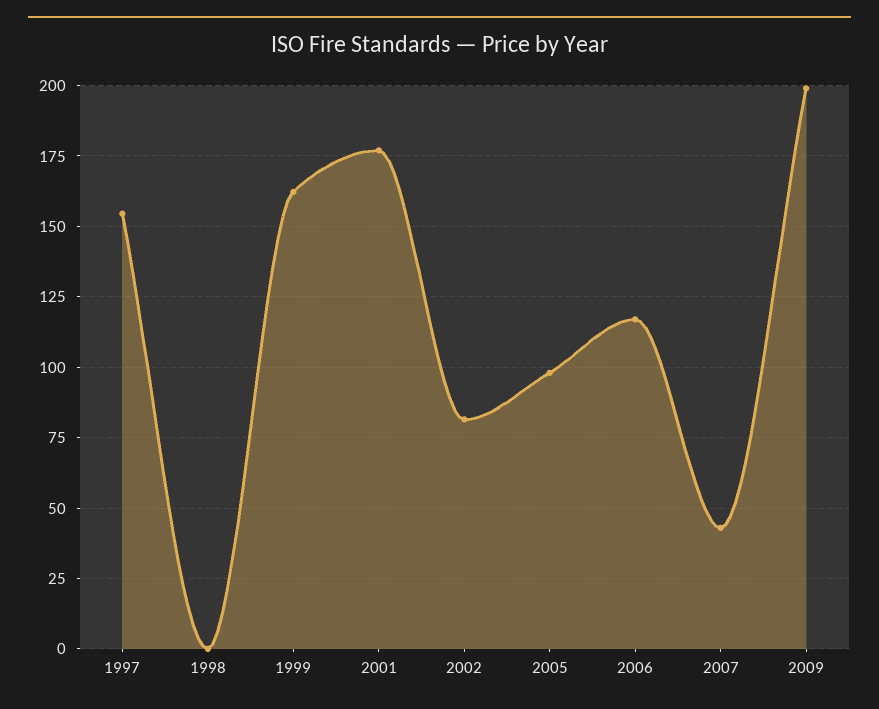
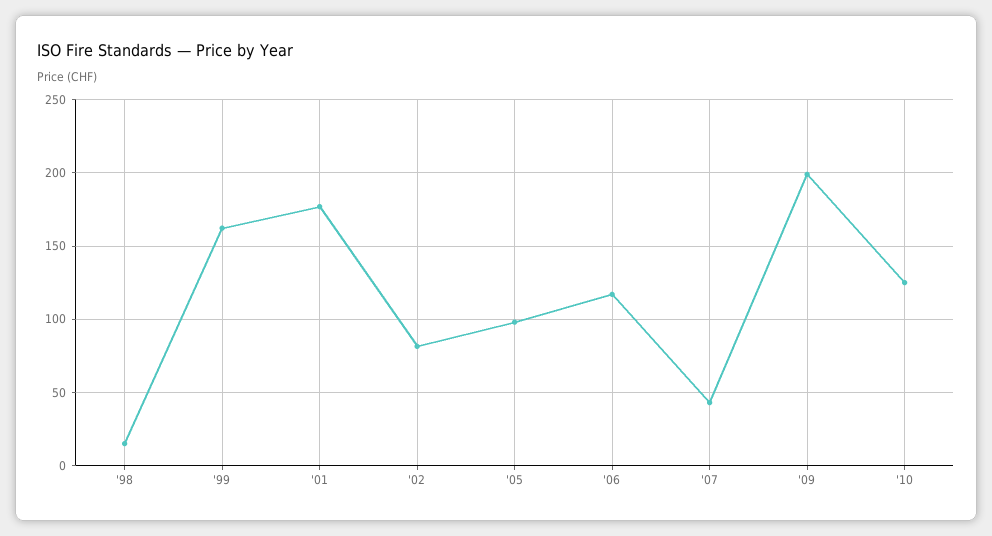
1997: 155 -> none
1998: 0 -> 15
'10: none -> 125

